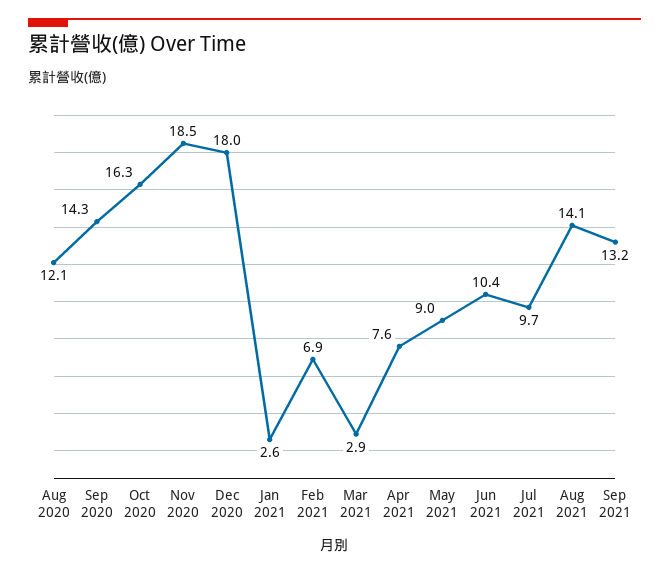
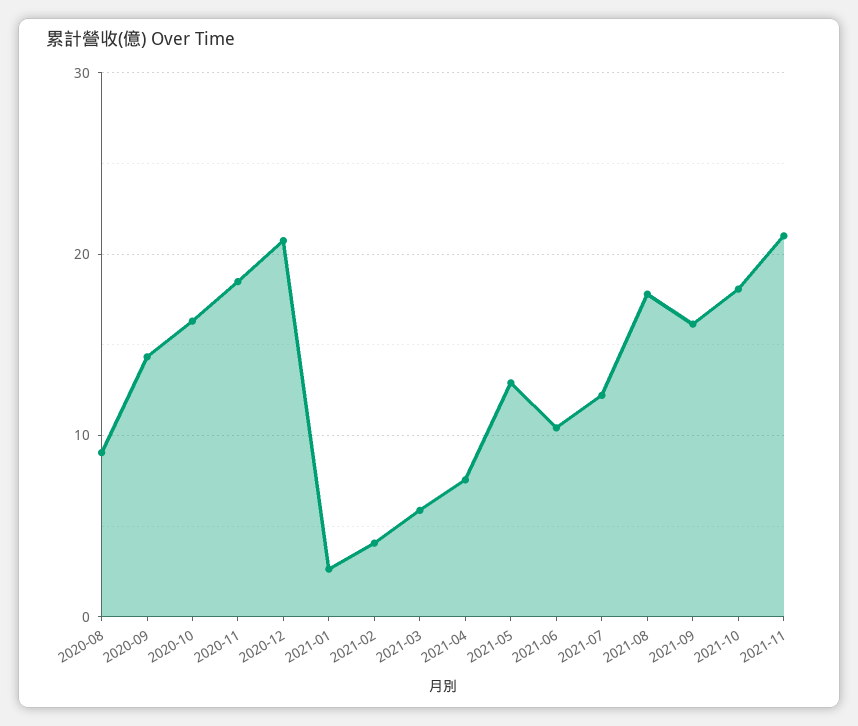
Aug 2020: 12.1 -> 9
Dec 2020: 18 -> 21
Feb 2021: 6.9 -> 4
Mar 2021: 2.9 -> 6
May 2021: 9 -> 13
Jul 2021: 9.7 -> 12
Aug 2021: 14.1 -> 18
Sep 2021: 13.2 -> 16
2021-10: none -> 18
2021-11: none -> 21

